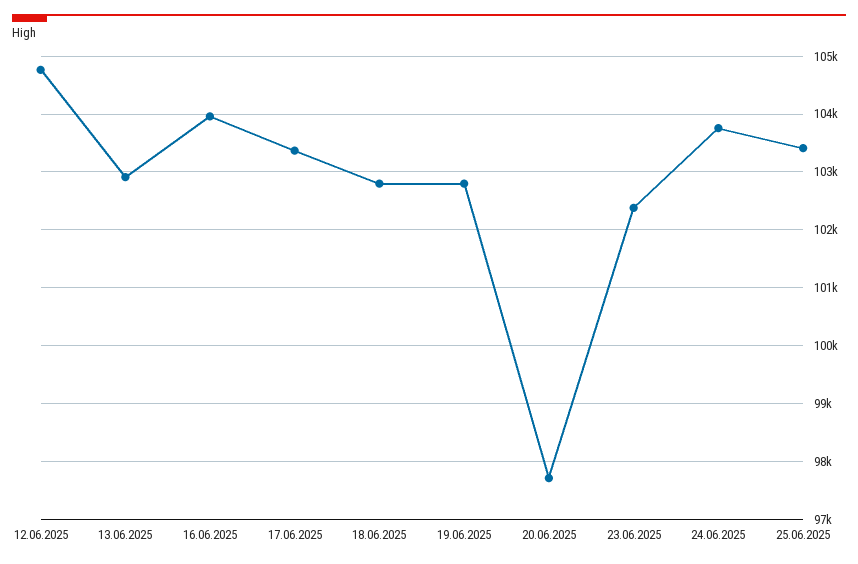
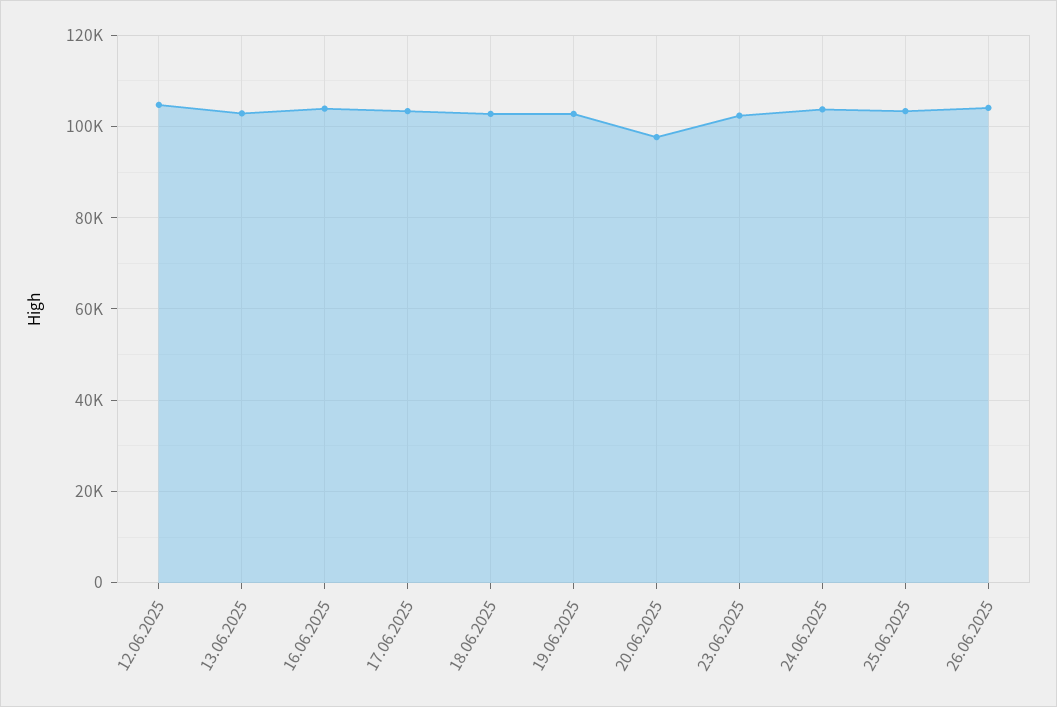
26.06.2025: none -> 104000

